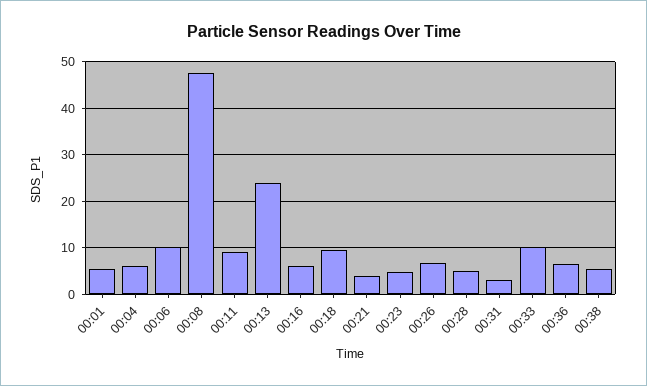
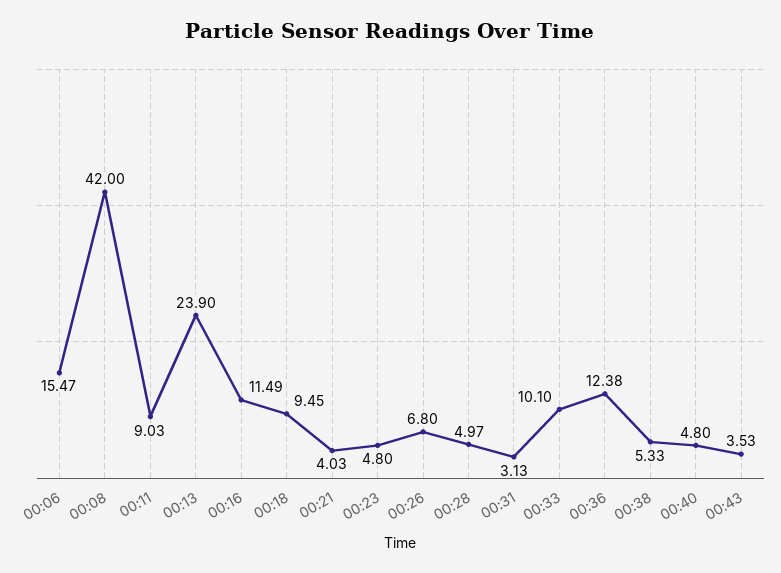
00:01: 6 -> none
00:04: 6 -> none
00:06: 10 -> 15.47
00:08: 48 -> 42
00:16: 6 -> 11.49
00:36: 6 -> 12.38
00:40: none -> 4.8
00:43: none -> 3.53

